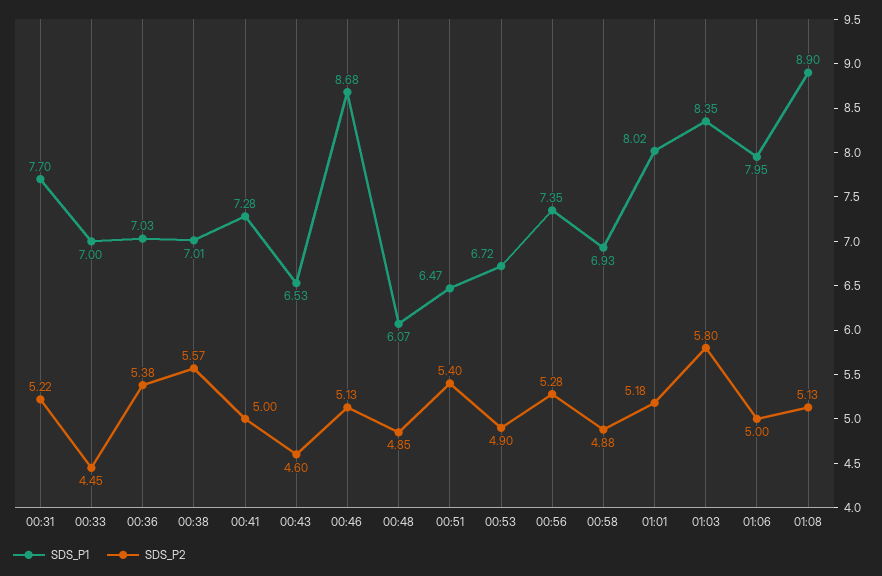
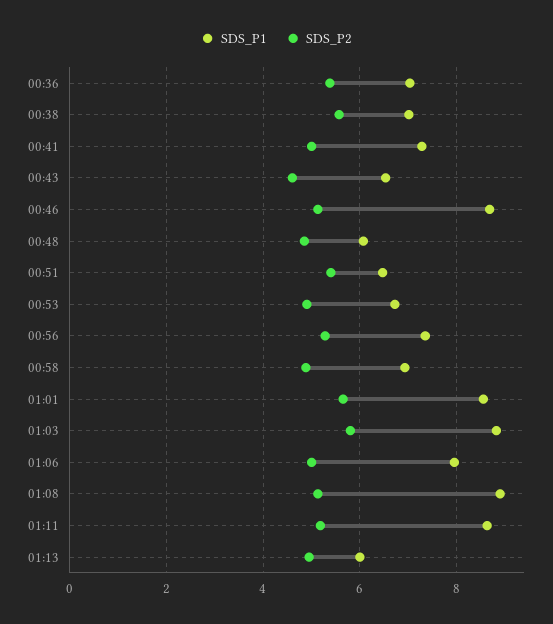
SDS_P1, 00:31: 7.7 -> none
SDS_P2, 00:31: 5.22 -> none
SDS_P1, 00:33: 7 -> none
SDS_P2, 00:33: 4.45 -> none
SDS_P1, 01:01: 8.02 -> 8.6
SDS_P2, 01:01: 5.18 -> 5.6
SDS_P1, 01:03: 8.35 -> 8.8
SDS_P1, 01:11: none -> 8.6
SDS_P2, 01:11: none -> 5.2
SDS_P1, 01:13: none -> 6
SDS_P2, 01:13: none -> 5

